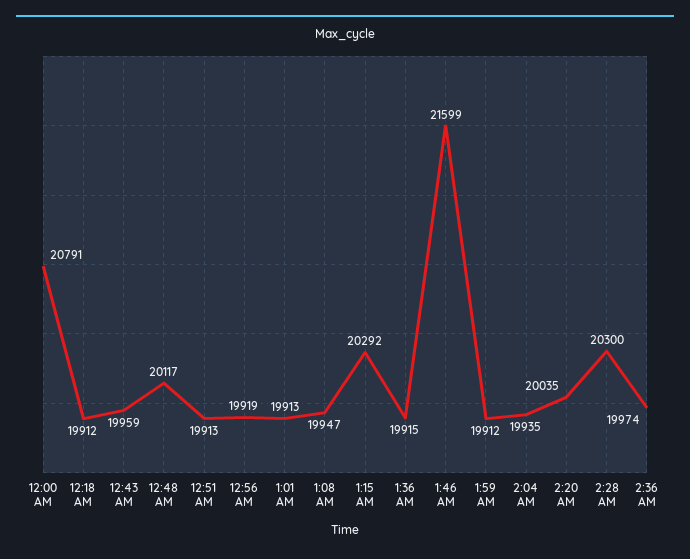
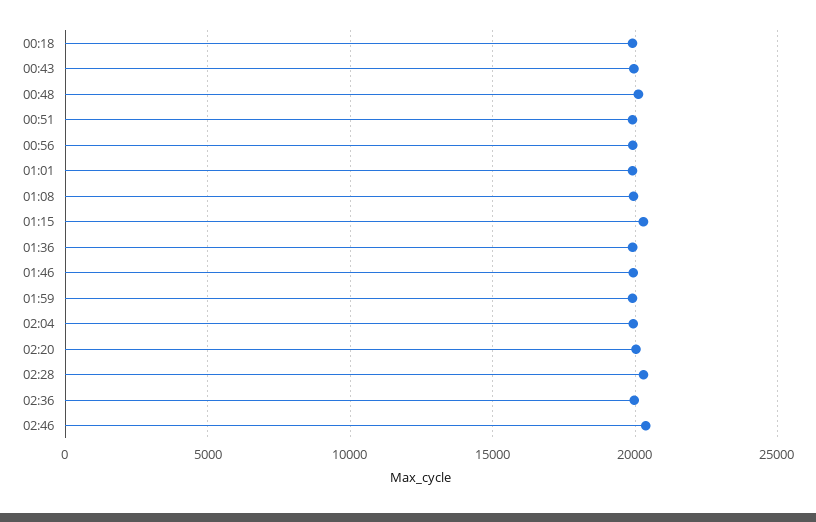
12:00 AM: 20791 -> none
1:46 AM: 21599 -> 20000
02:46: none -> 20500

